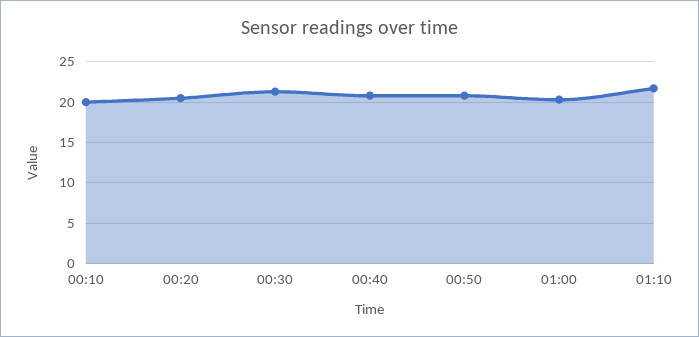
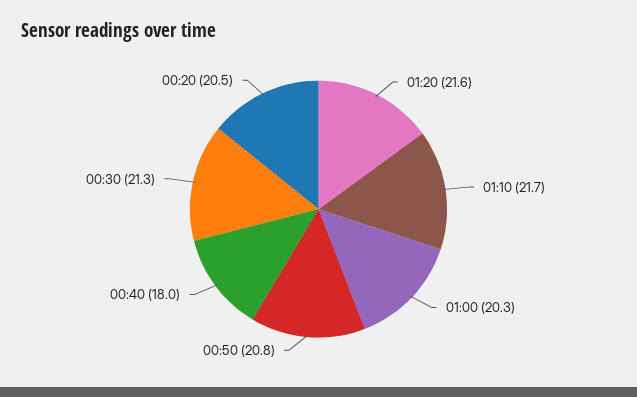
00:10: 20 -> none
00:40: 21 -> 18
01:20: none -> 21.6

